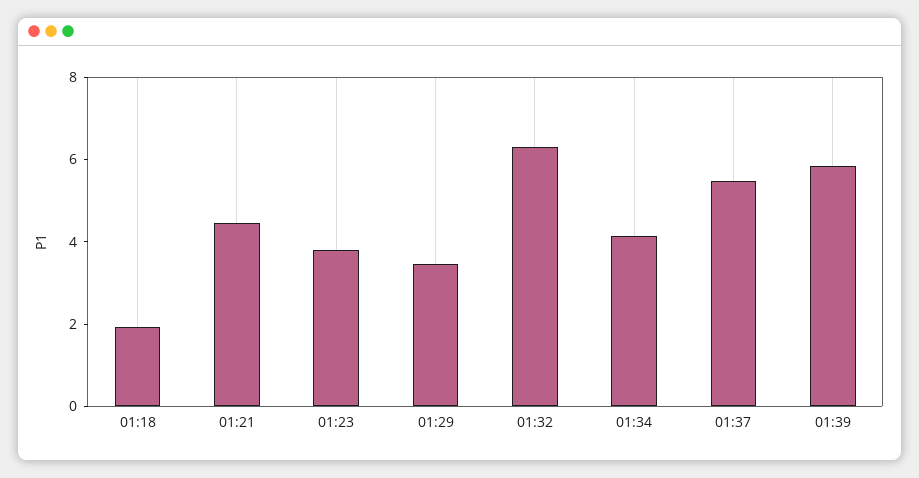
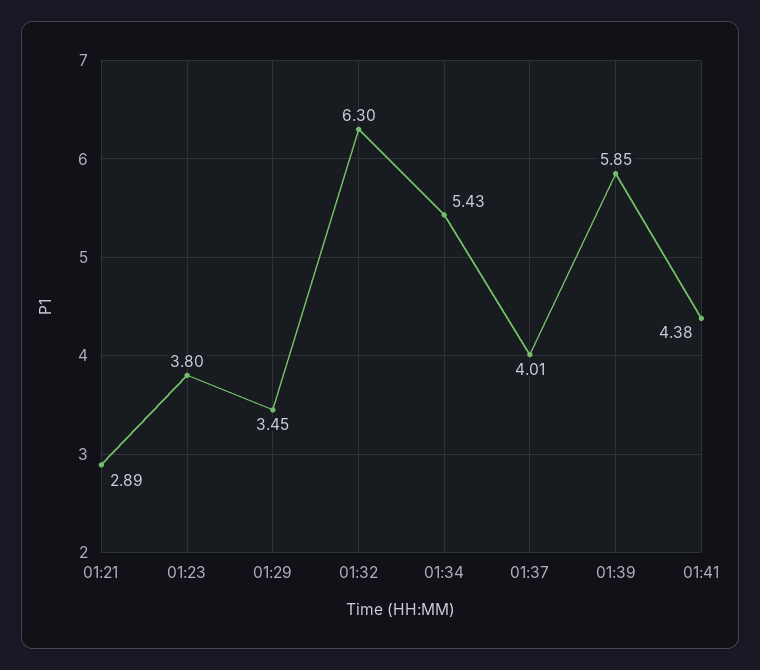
01:18: 2 -> none
01:21: 4.5 -> 2.89
01:34: 4 -> 5.43
01:37: 5.5 -> 4.01
01:41: none -> 4.38

